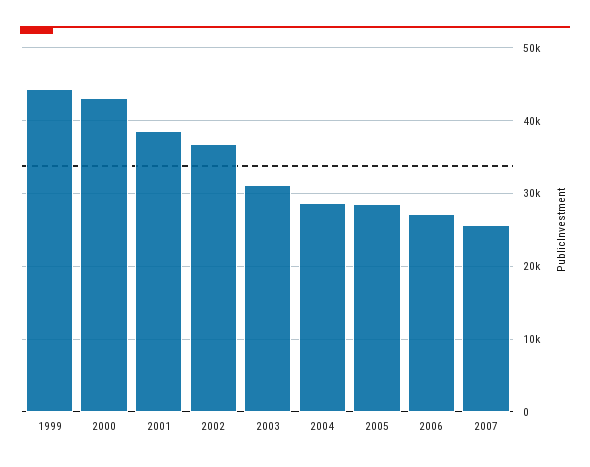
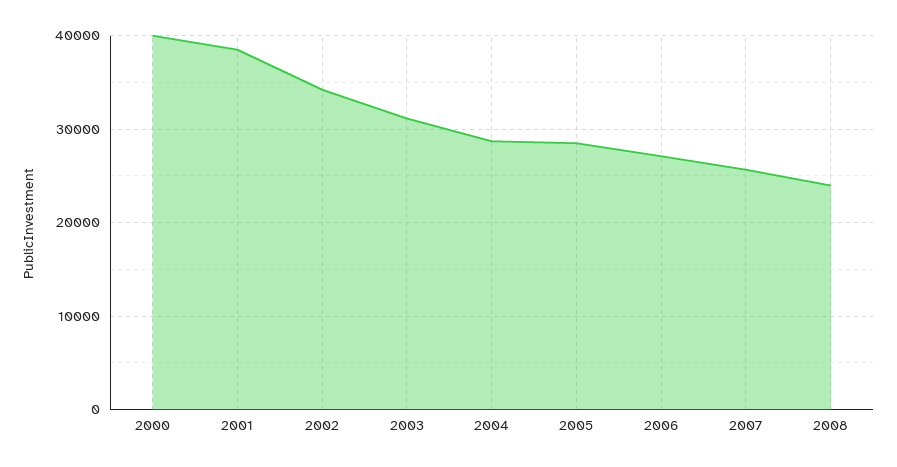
1999: 44000 -> none
2000: 43000 -> 40000
2002: 37000 -> 34000
2008: none -> 24000

